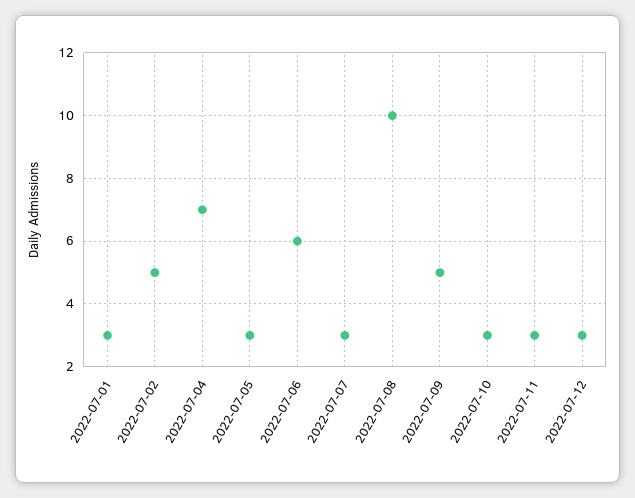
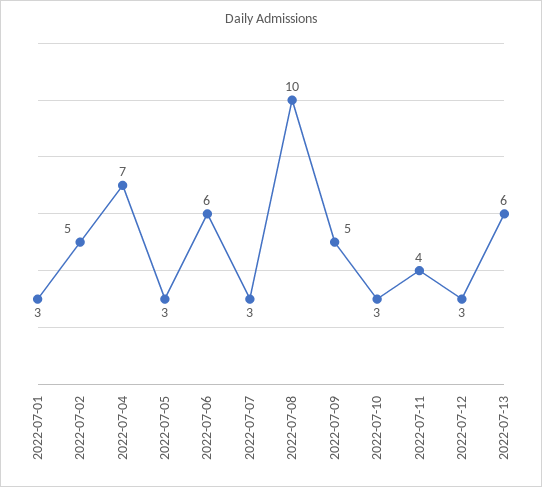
2022-07-11: 3 -> 4
2022-07-13: none -> 6

